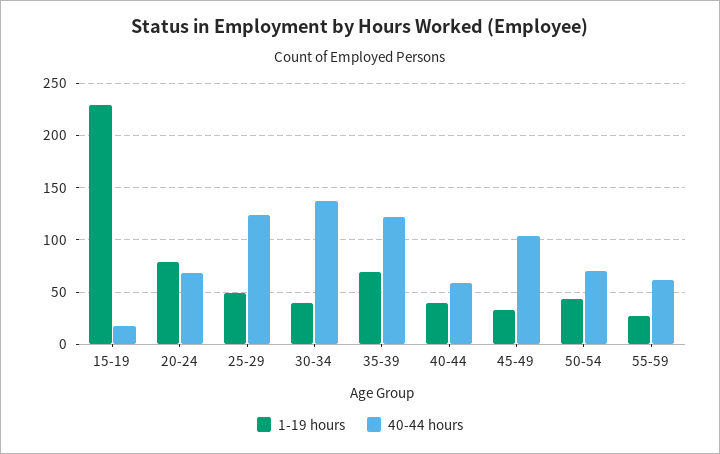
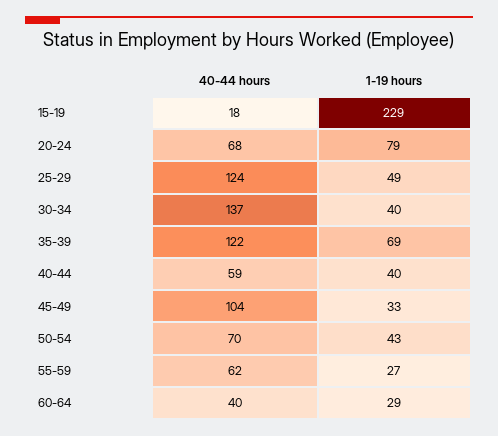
40-44 hours, 60-64: none -> 40
1-19 hours, 60-64: none -> 29

